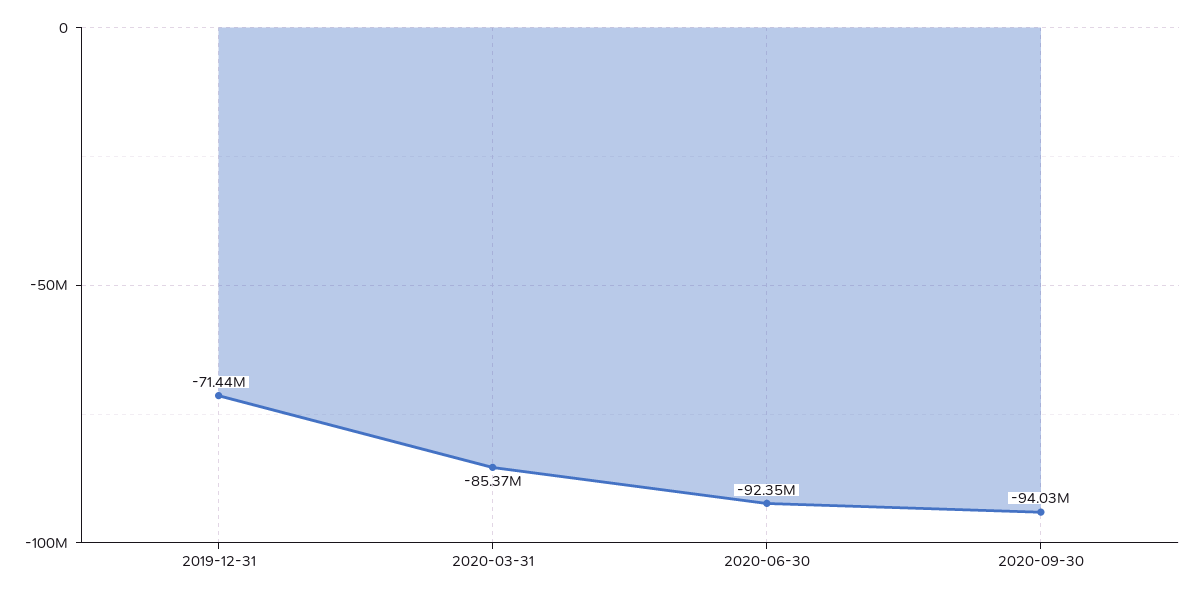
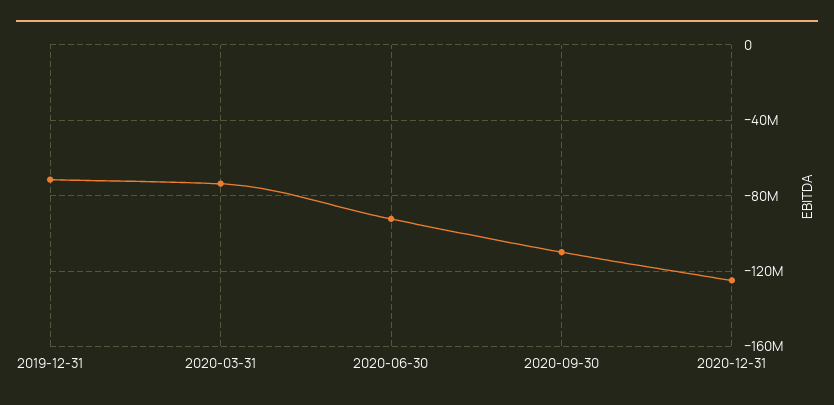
2020-03-31: -85370000 -> -75000000
2020-09-30: -94030000 -> -110000000
2020-12-31: none -> -125000000

